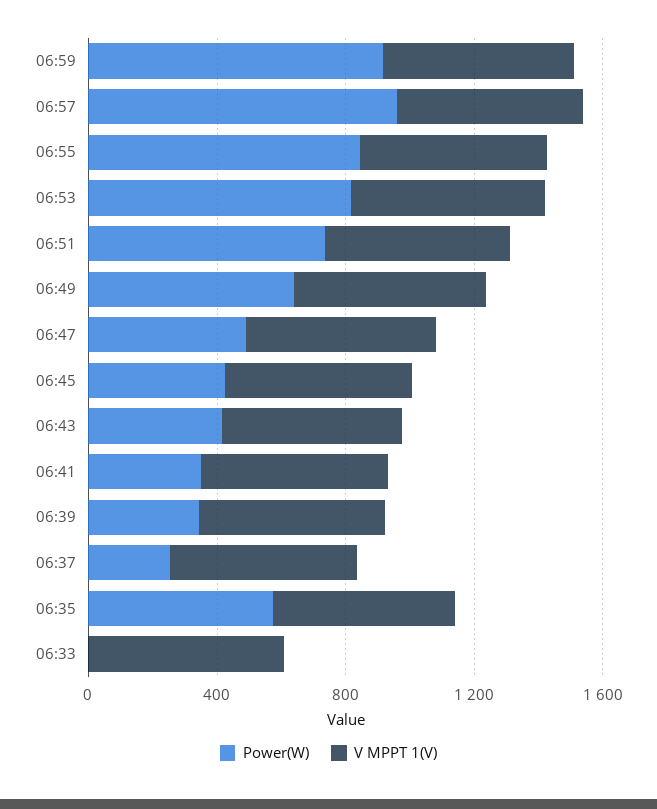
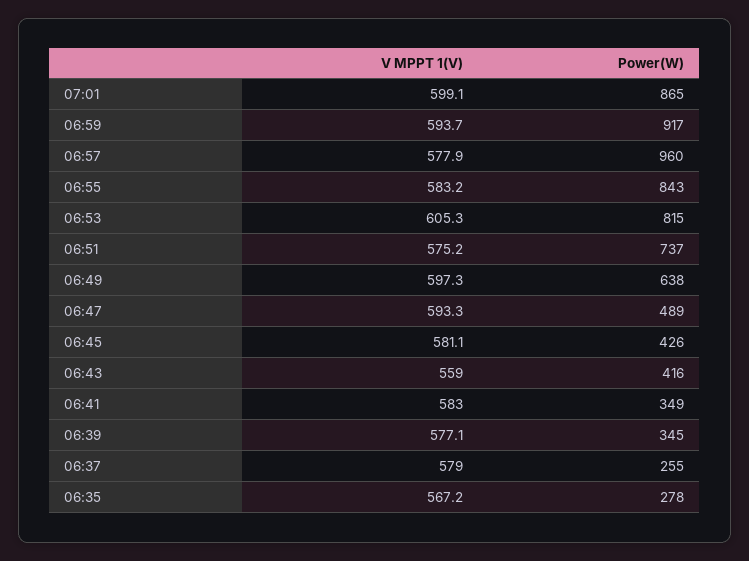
Power(W), 06:35: 600 -> 278
Power(W), 06:33: 0 -> none
V MPPT 1(V), 06:33: 600 -> none
V MPPT 1(V), 07:01: none -> 599.1
Power(W), 07:01: none -> 865

